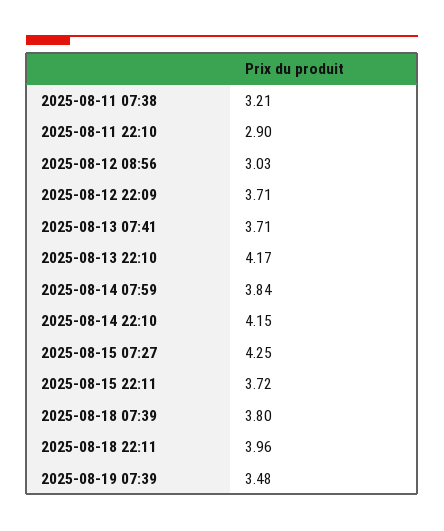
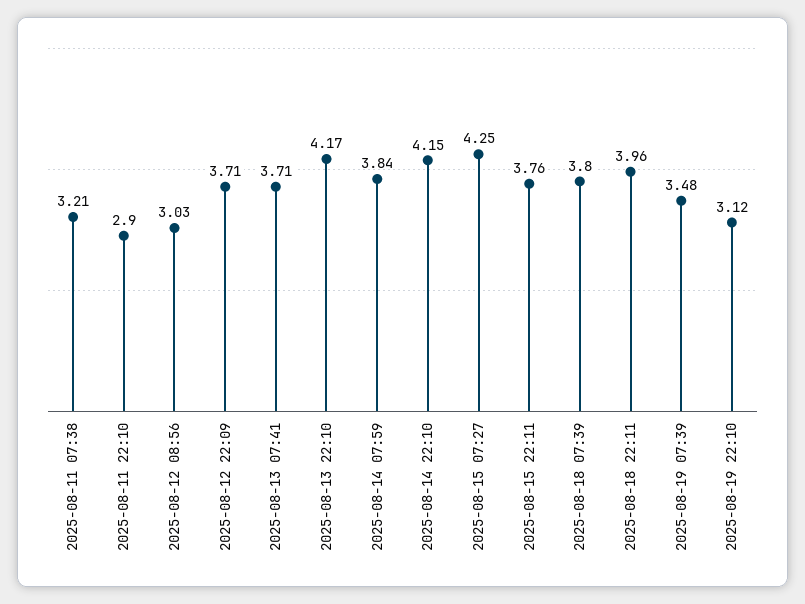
2025-08-15 22:11: 3.72 -> 3.76
2025-08-19 22:10: none -> 3.12

